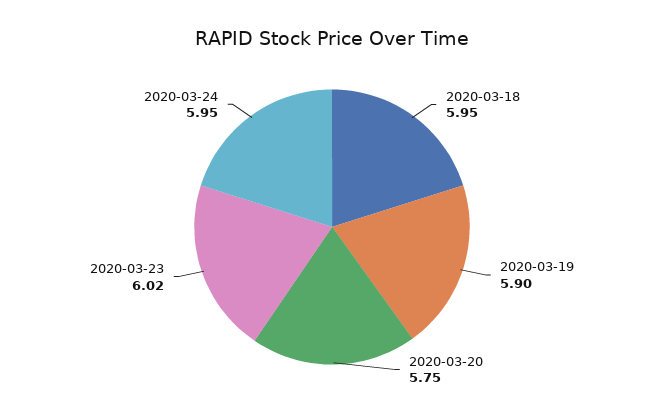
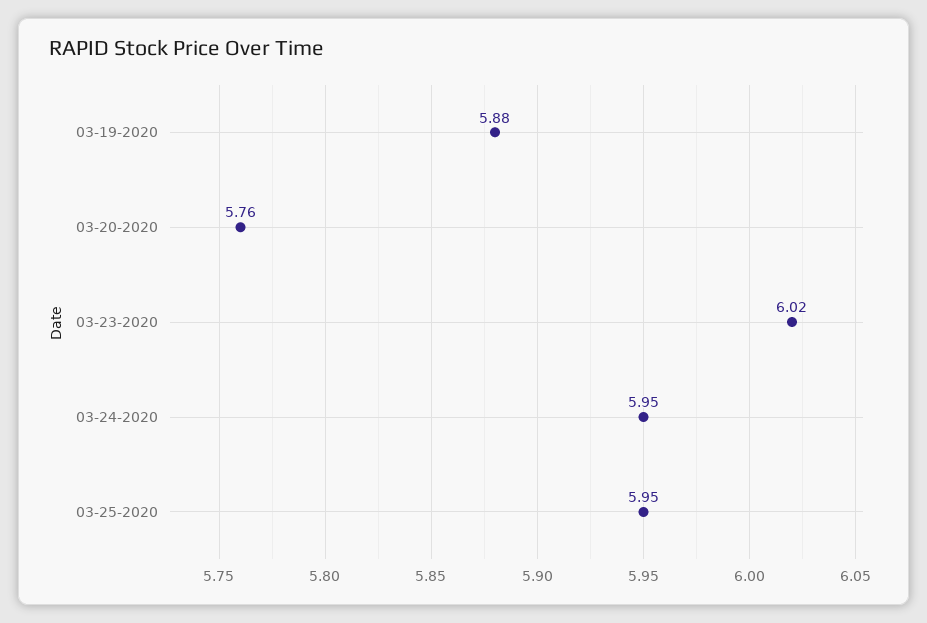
2020-03-18: 5.95 -> none
2020-03-19: 5.9 -> 5.88
2020-03-20: 5.75 -> 5.76
03-25-2020: none -> 5.95

